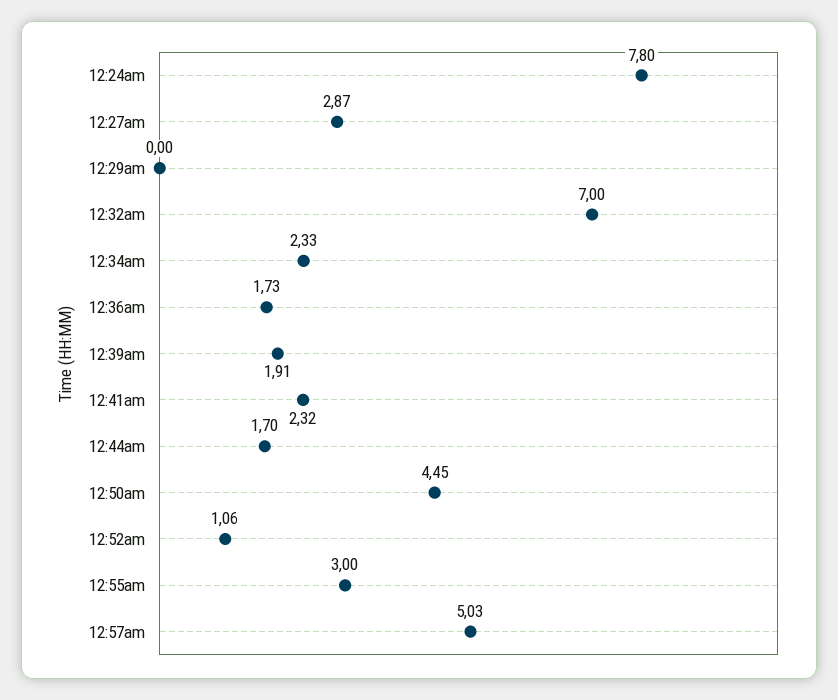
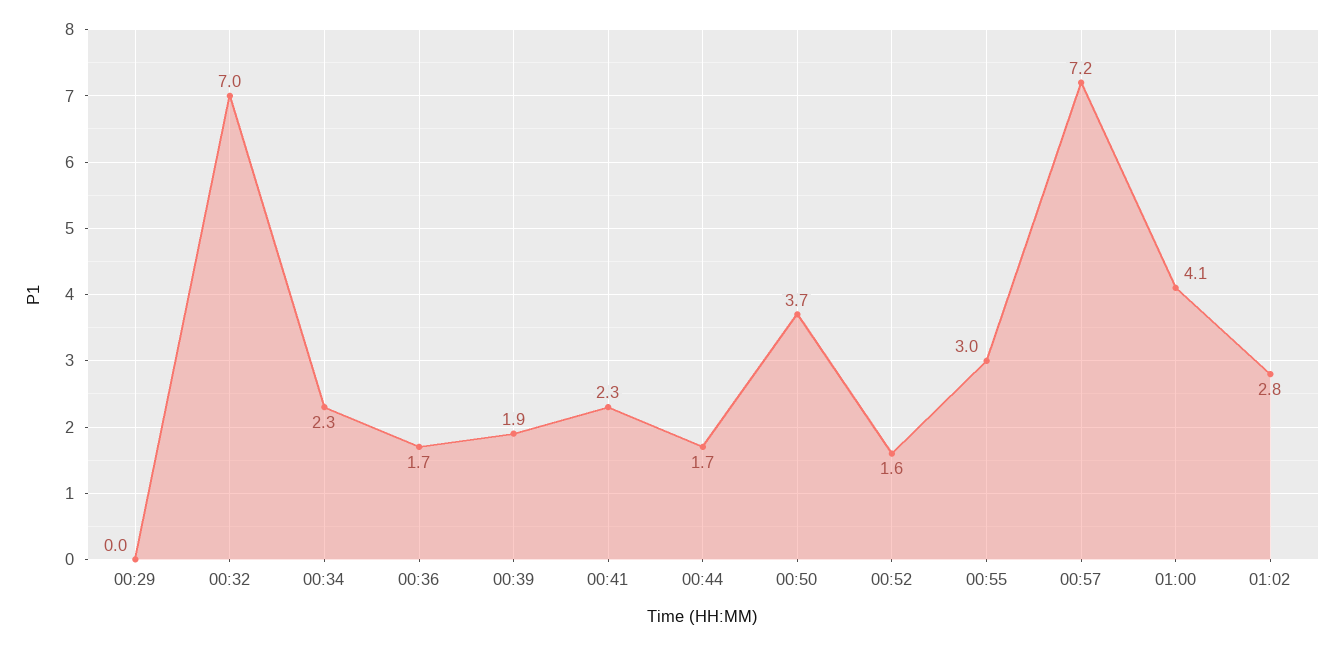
12:24am: 7.8 -> none
12:27am: 2.87 -> none
12:50am: 4.45 -> 3.7
12:52am: 1.06 -> 1.6
12:57am: 5.03 -> 7.2
01:00: none -> 4.1
01:02: none -> 2.8

